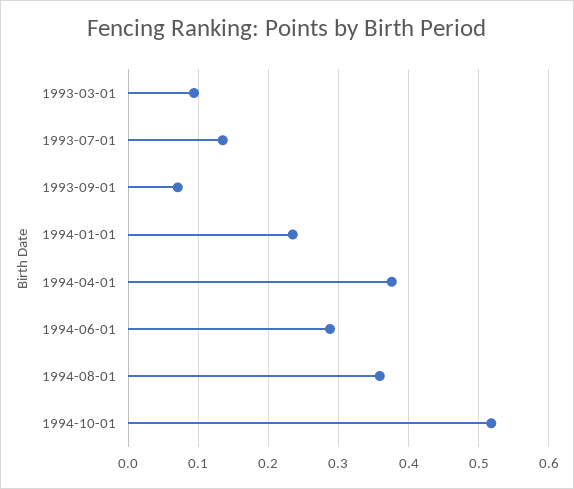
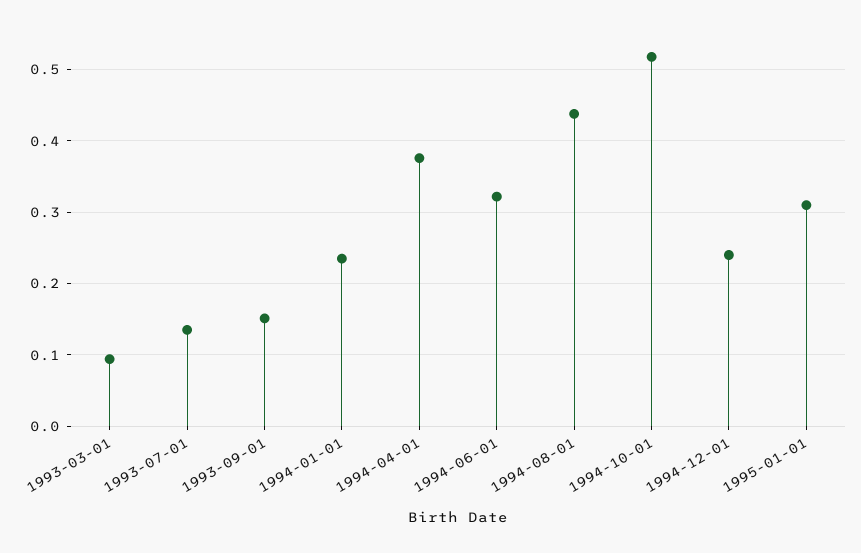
1993-09-01: 0.07 -> 0.15
1994-06-01: 0.29 -> 0.32
1994-08-01: 0.36 -> 0.44
1994-12-01: none -> 0.24
1995-01-01: none -> 0.31

